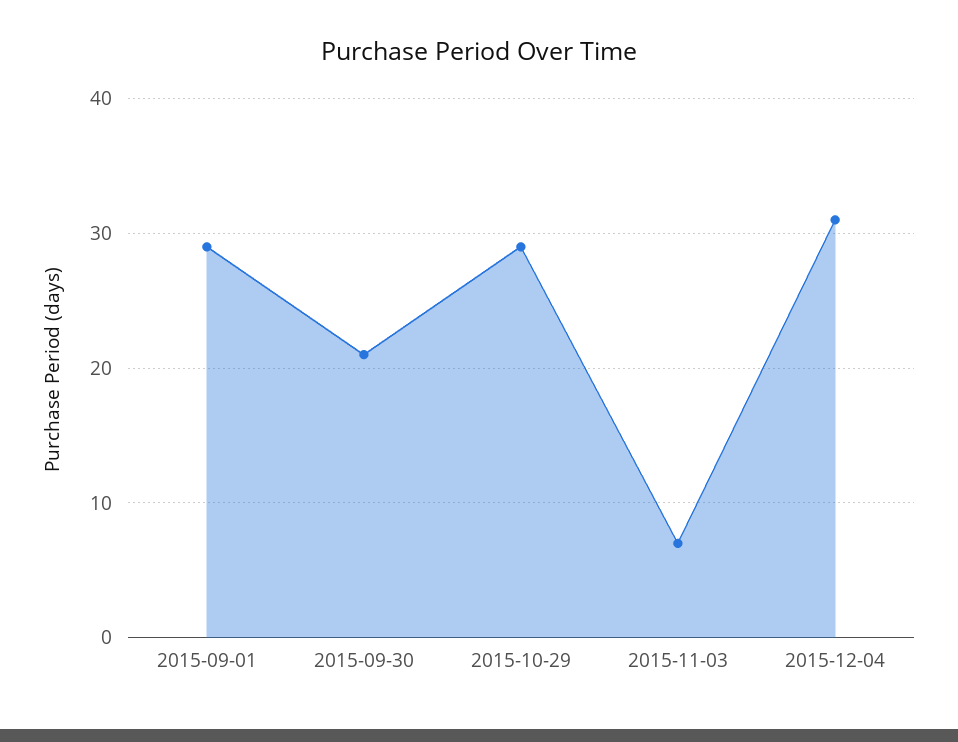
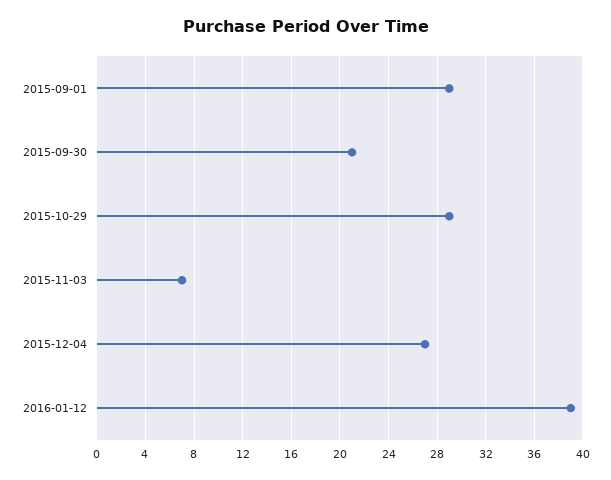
2015-12-04: 31 -> 27
2016-01-12: none -> 39

